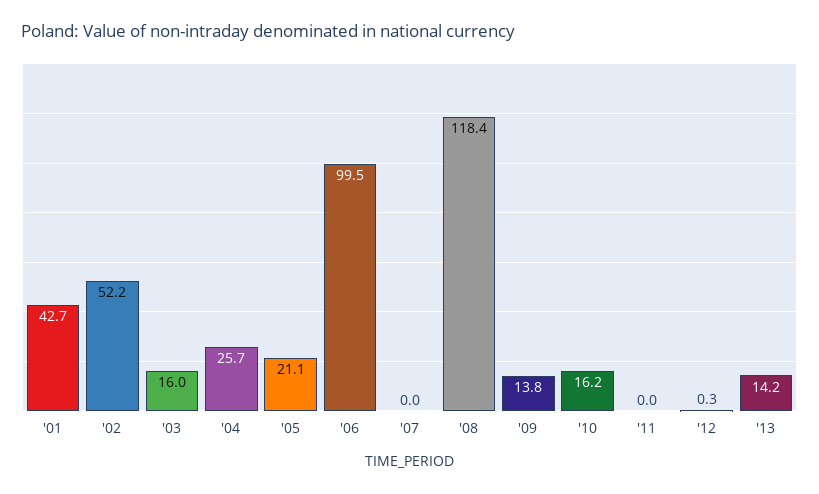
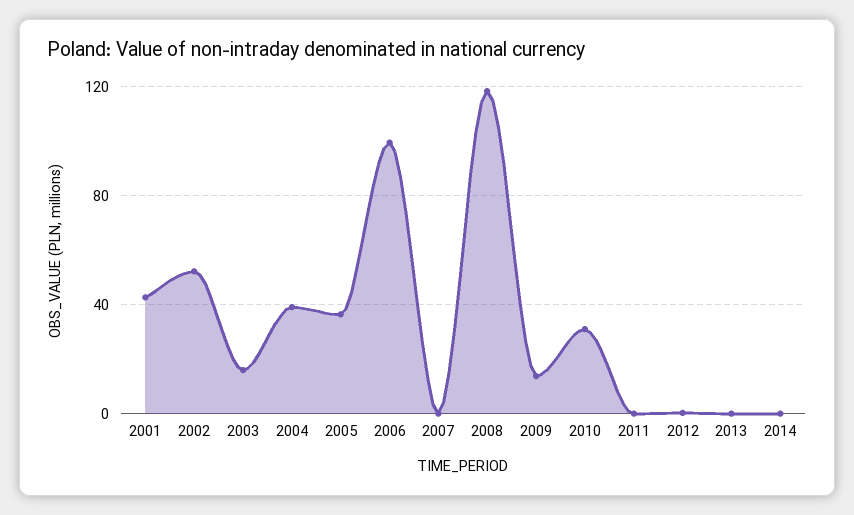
'04: 25.7 -> 40
'05: 21.1 -> 35
'10: 16.2 -> 30
'13: 14.2 -> 0
2014: none -> 0

